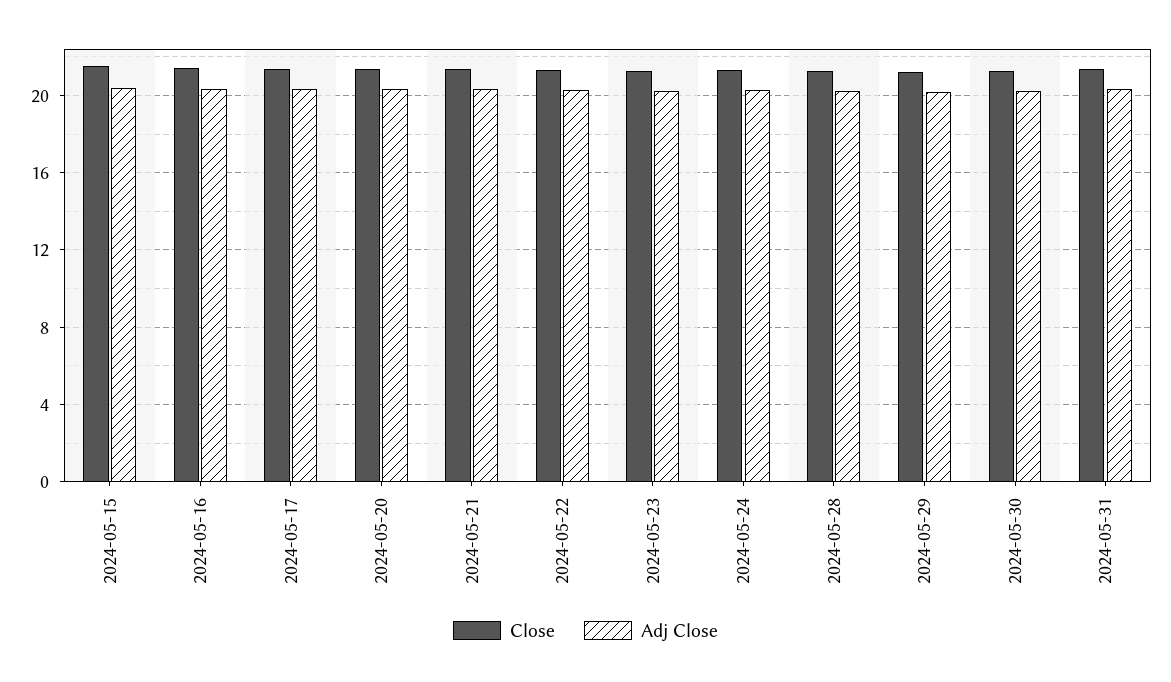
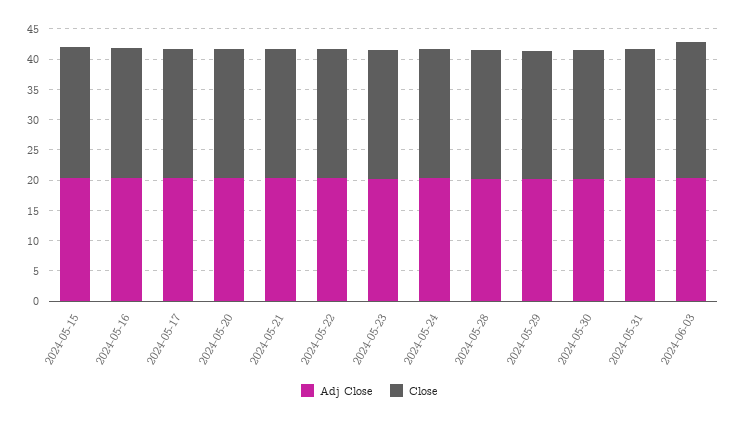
Adj Close, 2024-06-03: none -> 20
Close, 2024-06-03: none -> 22.5

